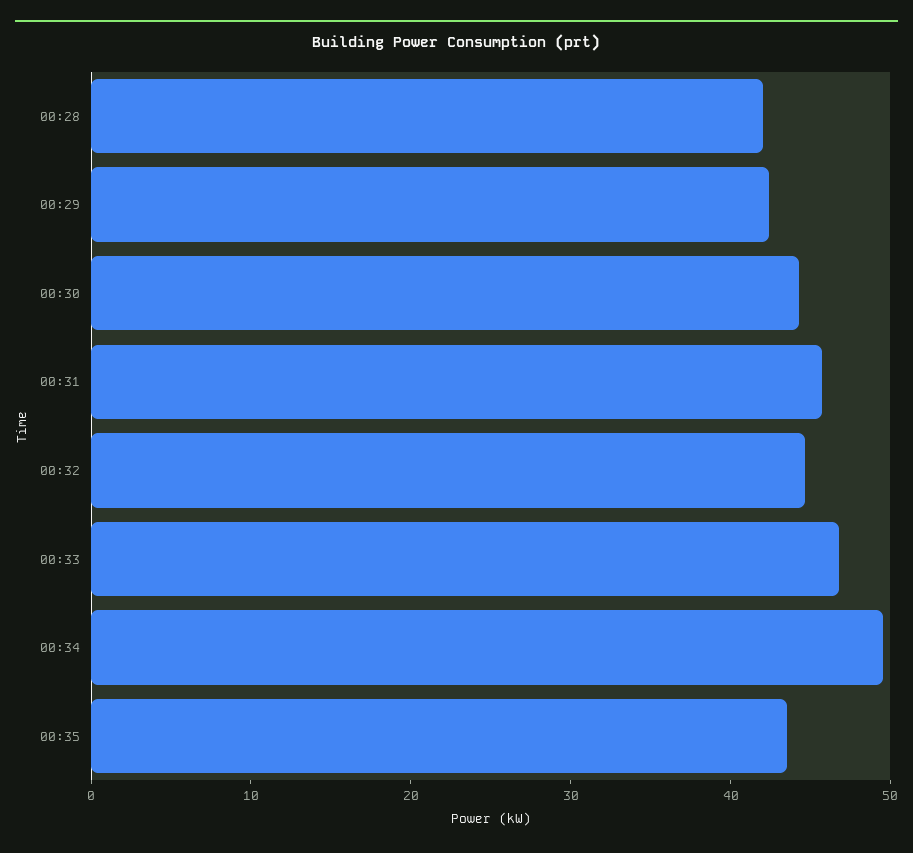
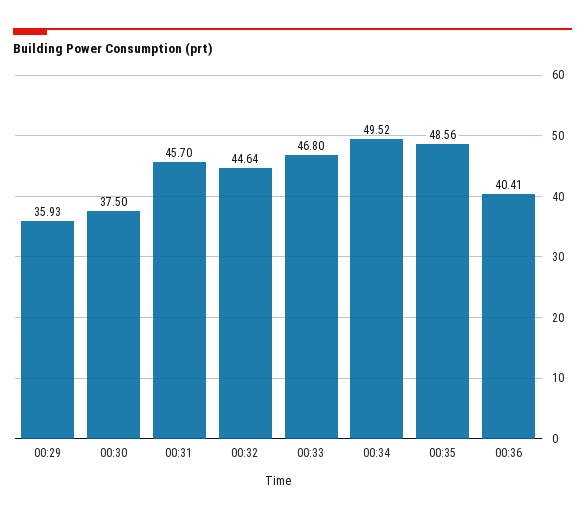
00:28: 42 -> none
00:29: 42 -> 35.93
00:30: 44 -> 37.5
00:35: 44 -> 48.56
00:36: none -> 40.41

